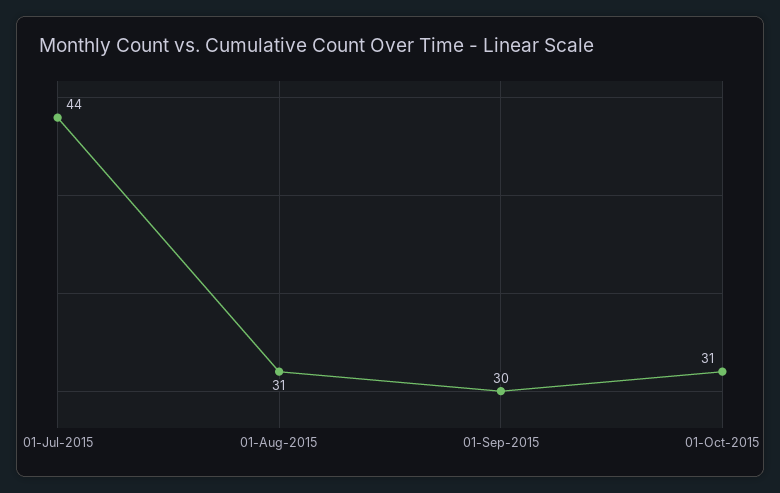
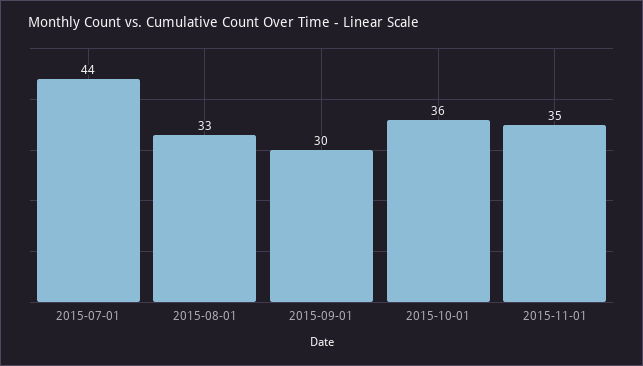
01-Aug-2015: 31 -> 33
01-Oct-2015: 31 -> 36
2015-11-01: none -> 35

